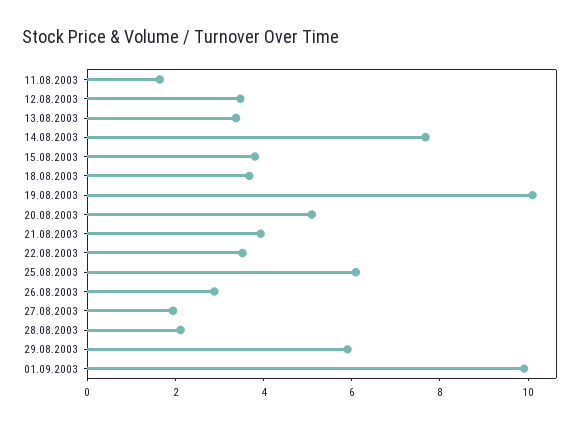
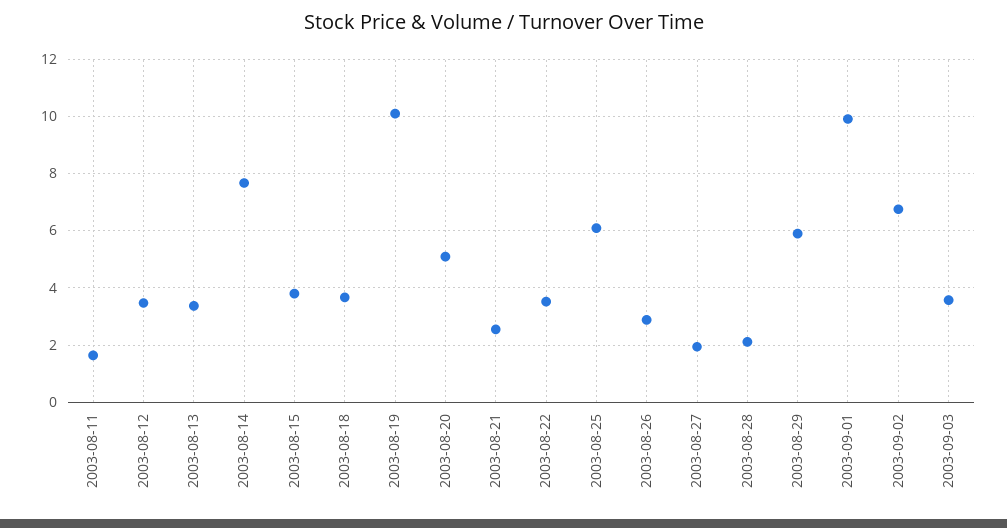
21.08.2003: 4 -> 2.5
2003-09-02: none -> 6.75
2003-09-03: none -> 3.5

